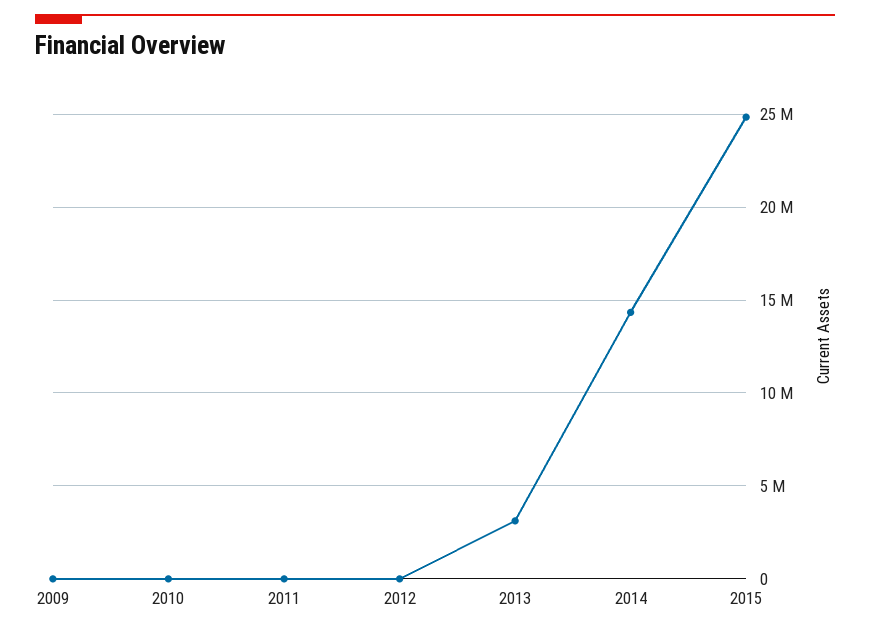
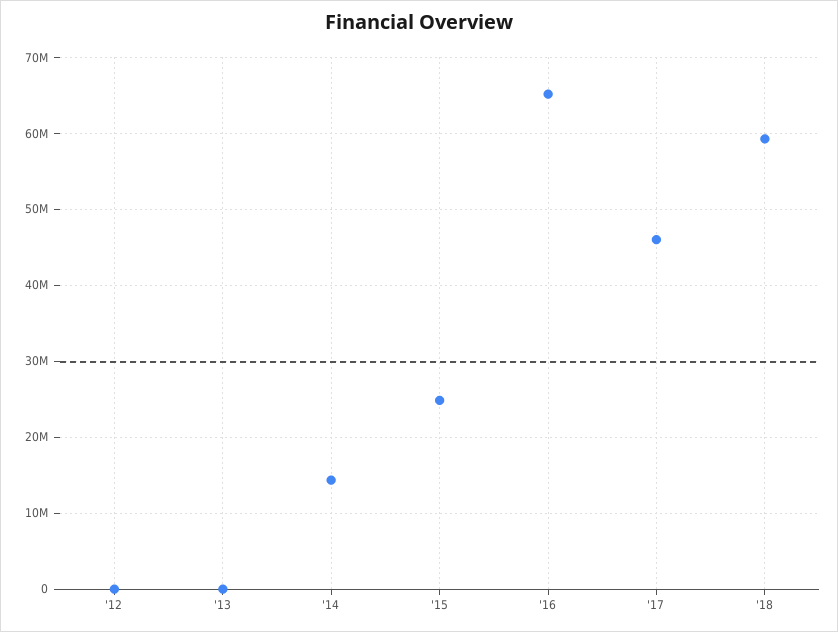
2009: 0 -> none
2010: 0 -> none
2011: 0 -> none
2013: 3000000 -> 0
'16: none -> 65000000
'17: none -> 46000000
'18: none -> 59000000

